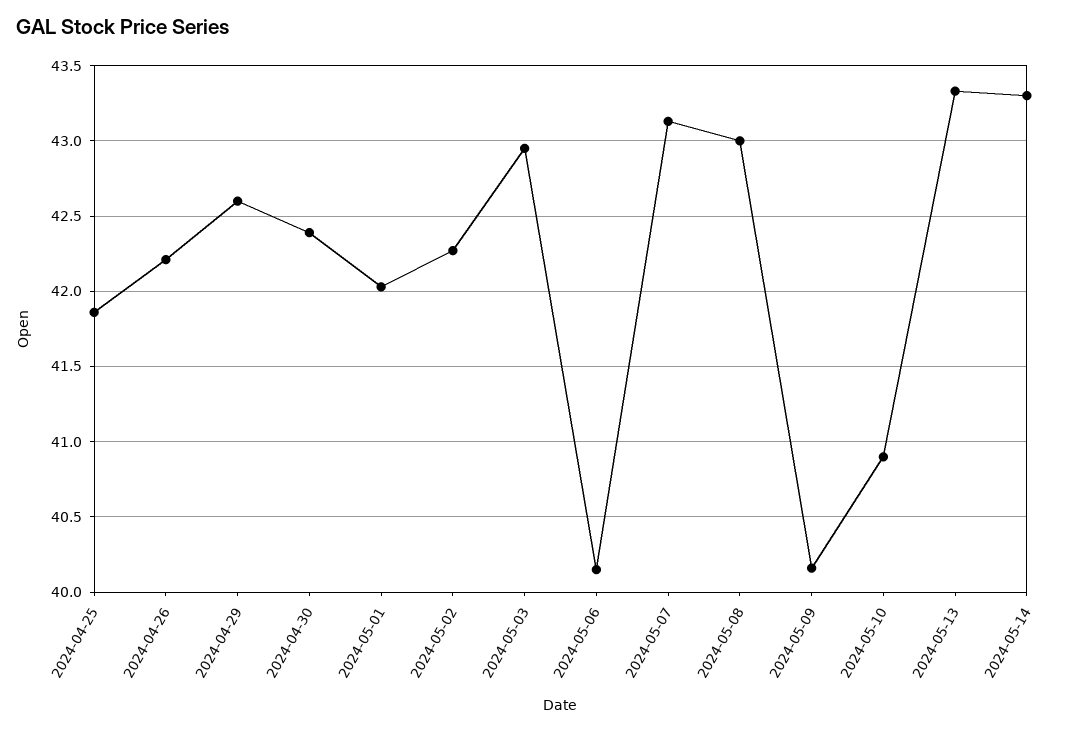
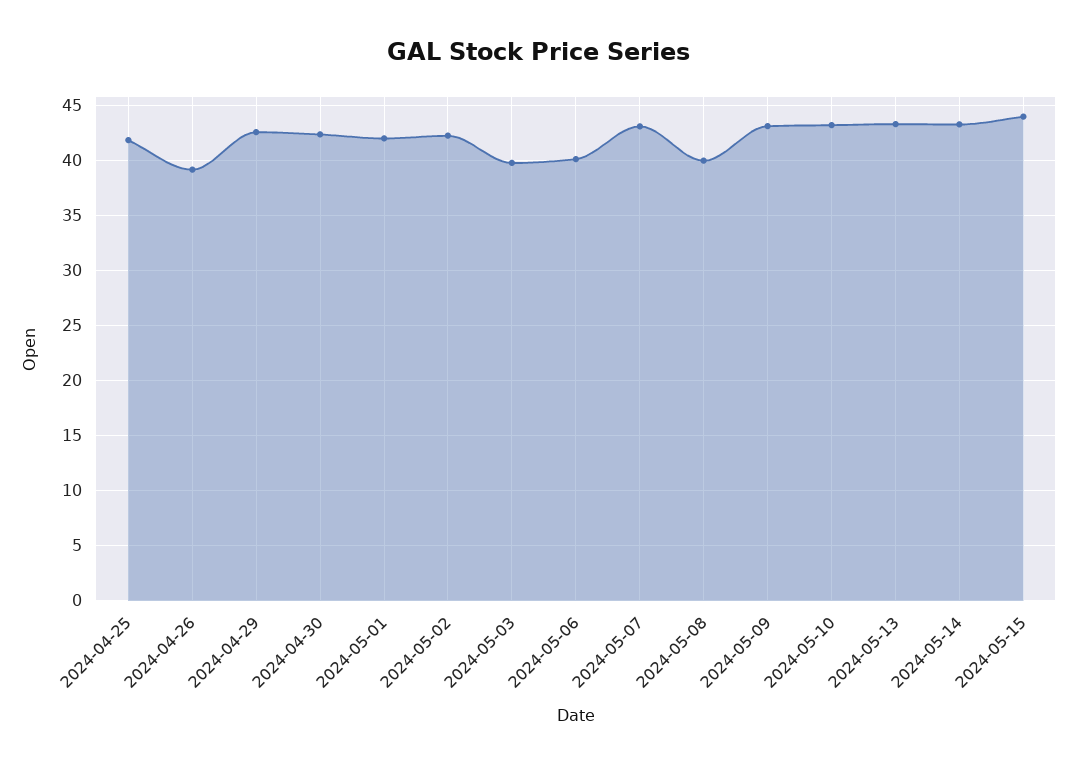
2024-04-26: 42.2 -> 39
2024-05-03: 42.95 -> 40
2024-05-08: 43 -> 40
2024-05-09: 40.15 -> 43
2024-05-10: 40.9 -> 43
2024-05-15: none -> 44

